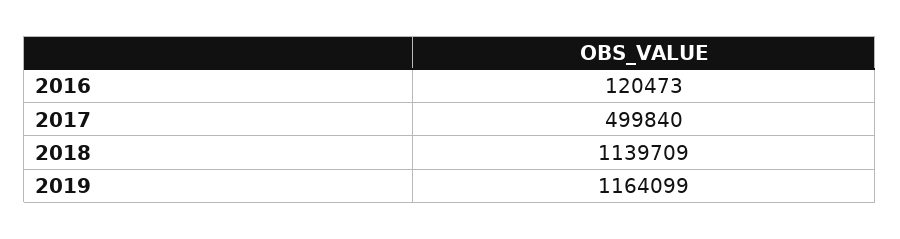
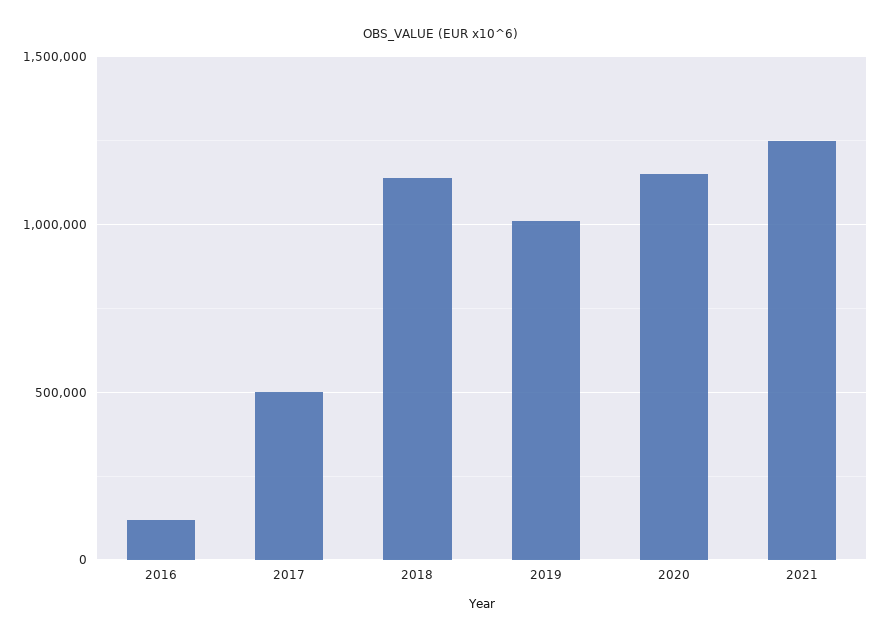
2019: 1164099 -> 1000000
2020: none -> 1150000
2021: none -> 1250000

